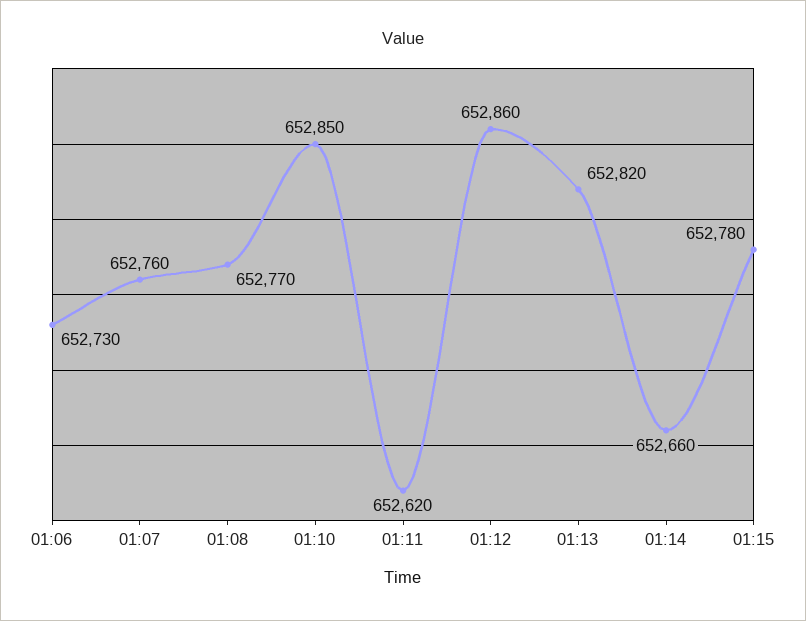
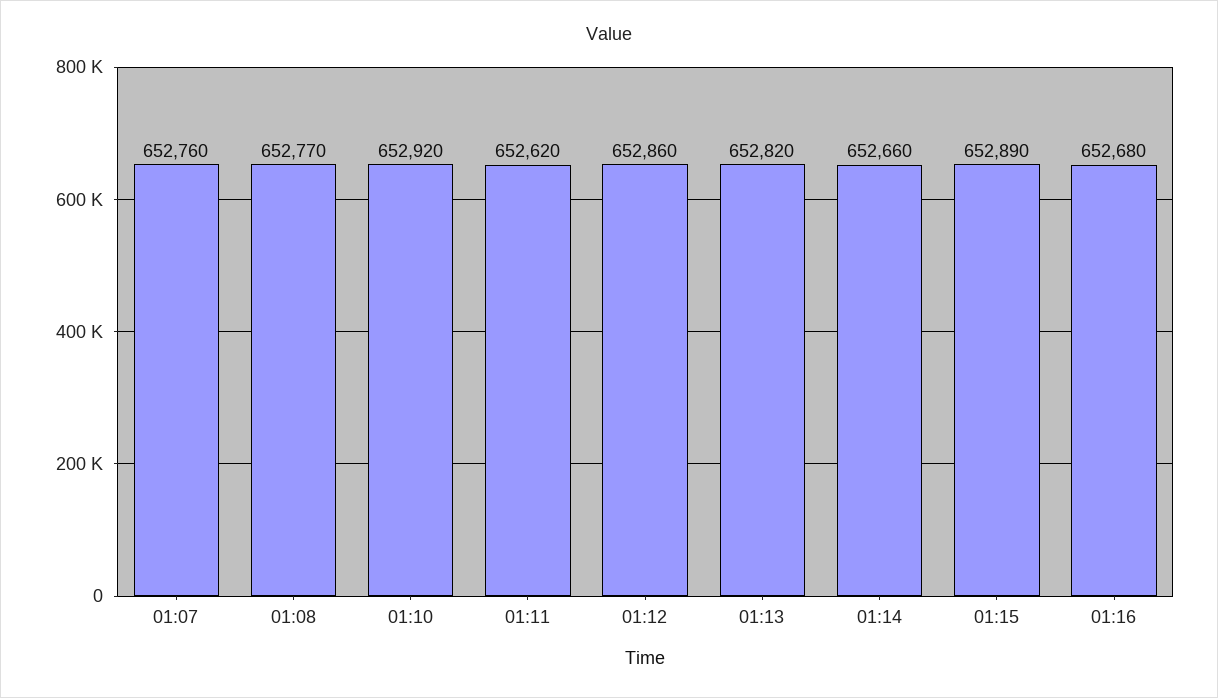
01:06: 652730 -> none
01:10: 652850 -> 652920
01:15: 652780 -> 652890
01:16: none -> 652680

